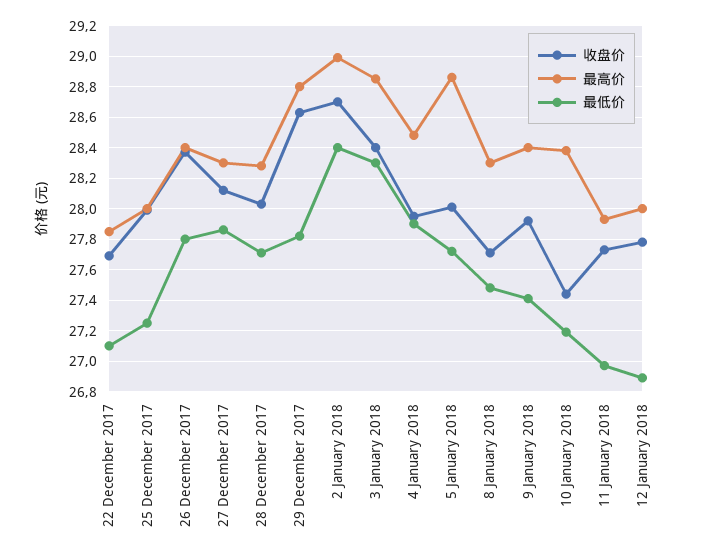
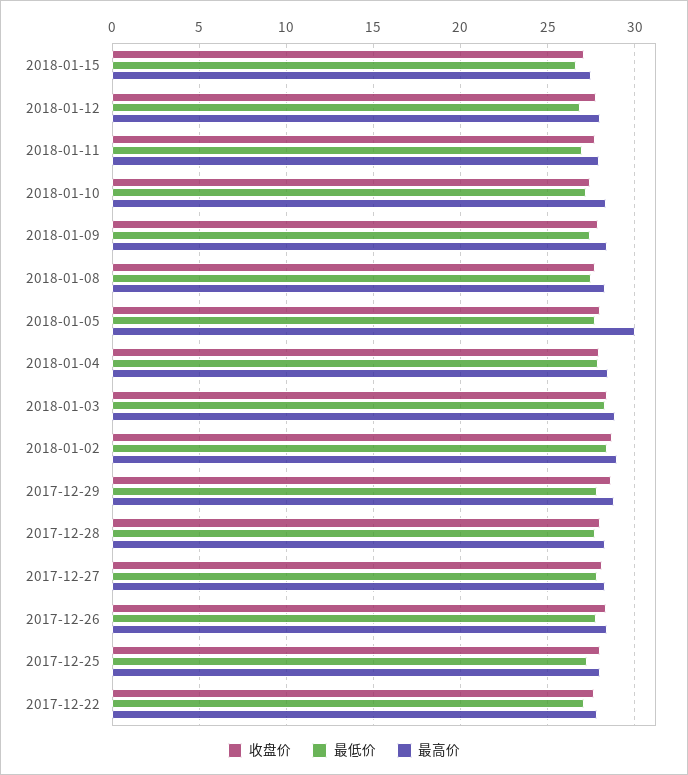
最高价, 5 January 2018: 28.85 -> 30
收盘价, 2018-01-15: none -> 27
最低价, 2018-01-15: none -> 26.5
最高价, 2018-01-15: none -> 27.5

